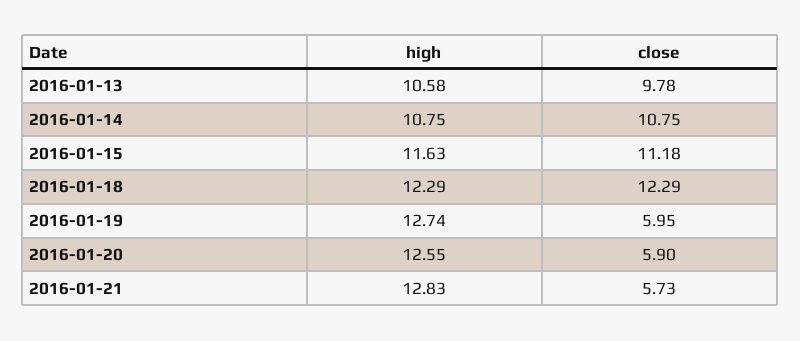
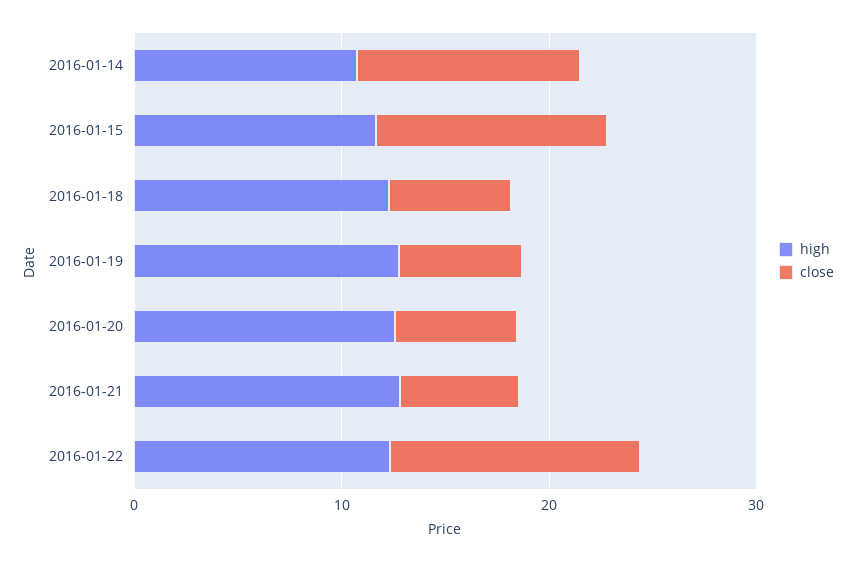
high, 2016-01-13: 10.58 -> none
close, 2016-01-13: 9.78 -> none
close, 2016-01-18: 12.29 -> 6
high, 2016-01-22: none -> 12
close, 2016-01-22: none -> 12

